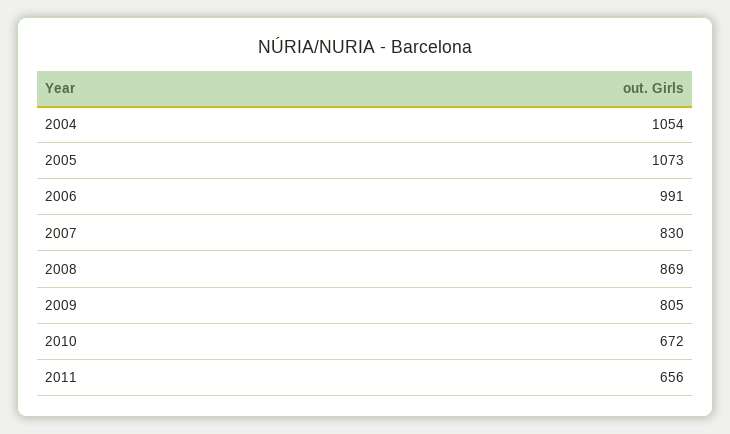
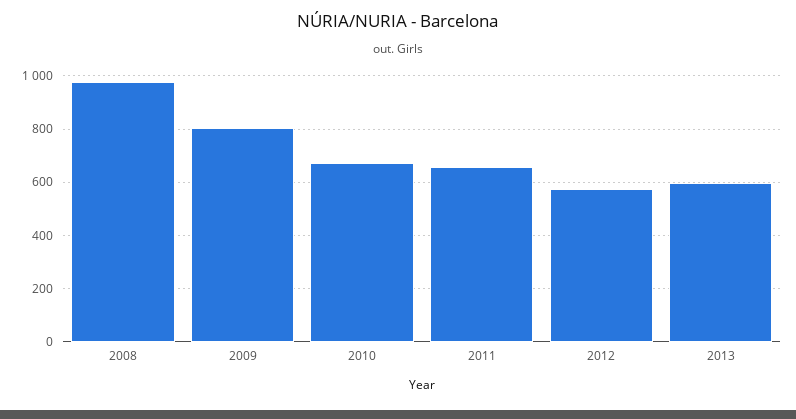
2004: 1054 -> none
2005: 1073 -> none
2006: 991 -> none
2007: 830 -> none
2008: 869 -> 975
2012: none -> 575
2013: none -> 600

